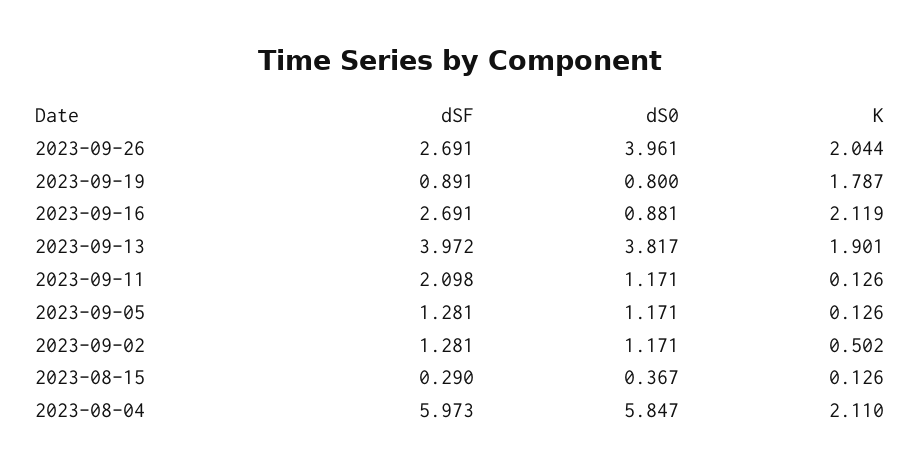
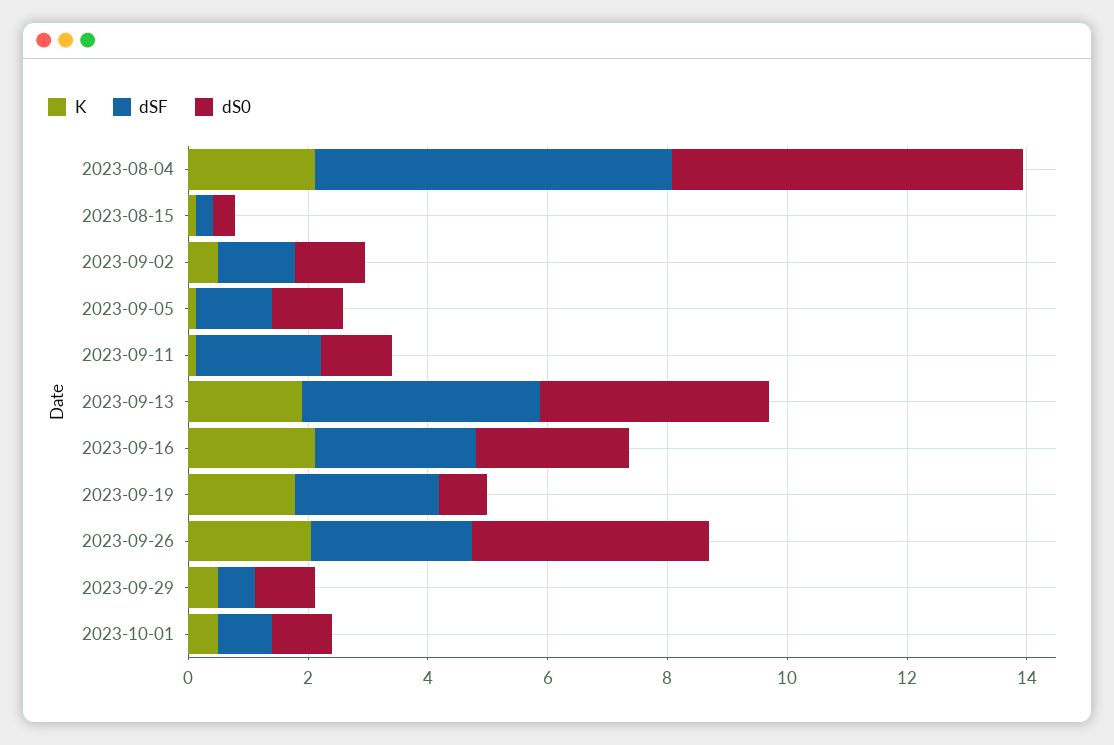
dSF, 2023-09-19: 0.891 -> 2.5
dS0, 2023-09-16: 0.881 -> 2.5
K, 2023-09-29: none -> 0.5
dSF, 2023-09-29: none -> 0.5
dS0, 2023-09-29: none -> 1
K, 2023-10-01: none -> 0.5
dSF, 2023-10-01: none -> 1
dS0, 2023-10-01: none -> 1

